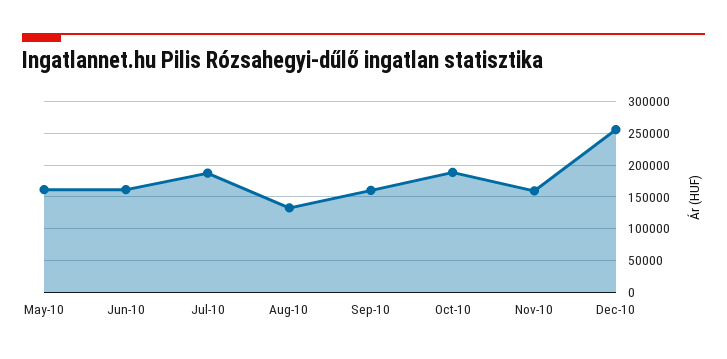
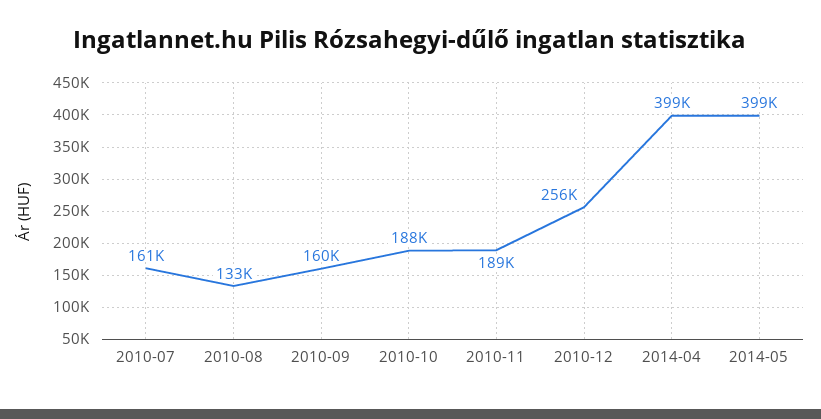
May-10: 160000 -> none
Jun-10: 160000 -> none
Jul-10: 190000 -> 161000
Nov-10: 160000 -> 189000
2014-04: none -> 399000
2014-05: none -> 399000

